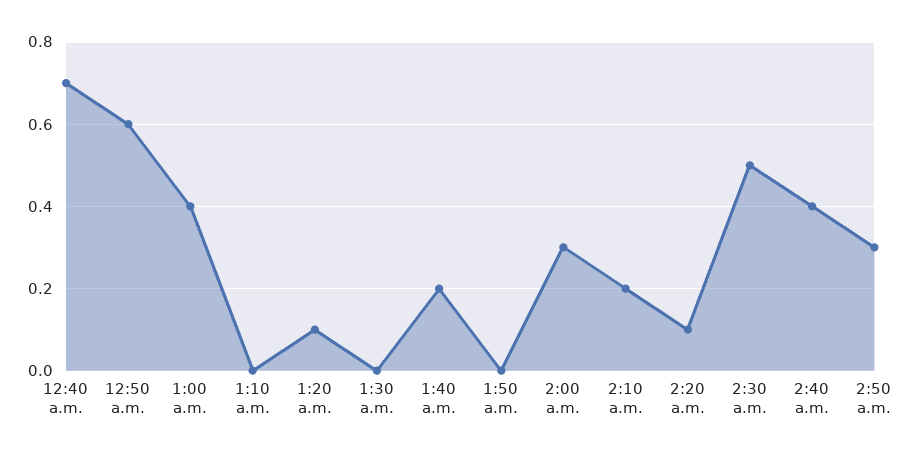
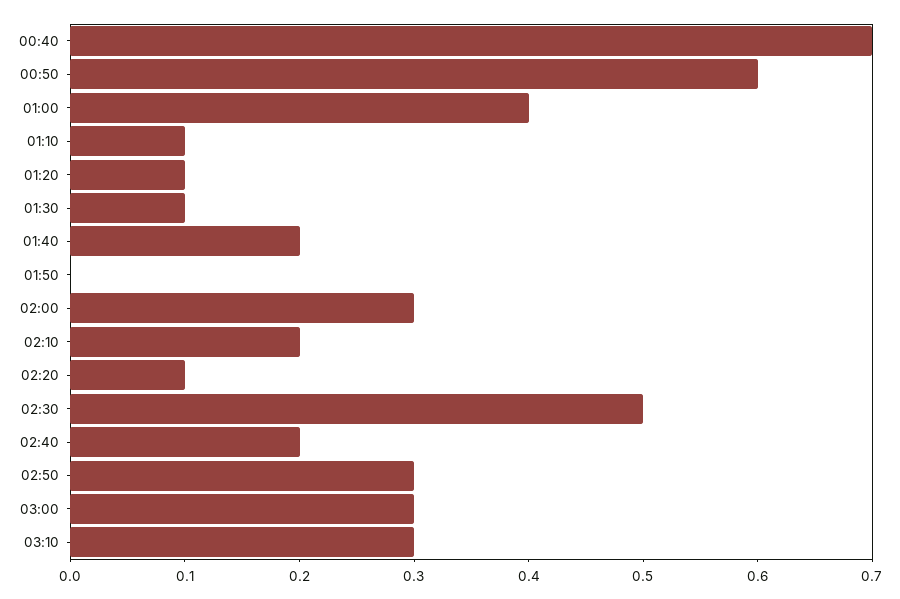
1:10 a.m.: 0 -> 0.1
1:30 a.m.: 0 -> 0.1
2:40 a.m.: 0.4 -> 0.2
03:00: none -> 0.3
03:10: none -> 0.3

